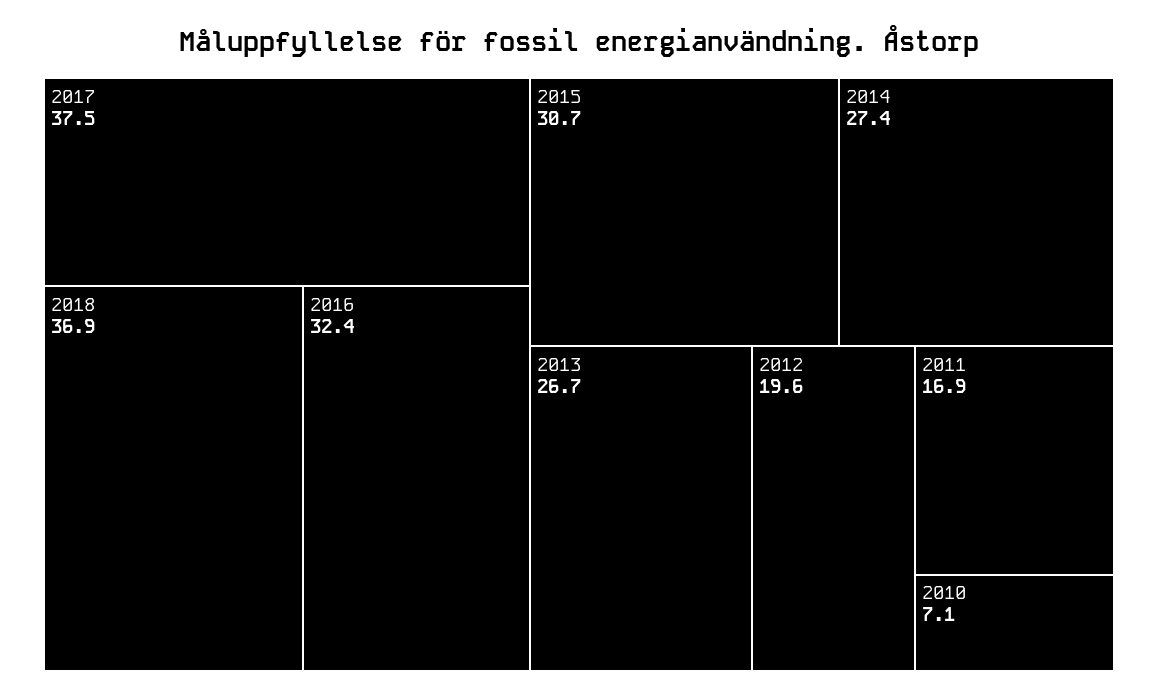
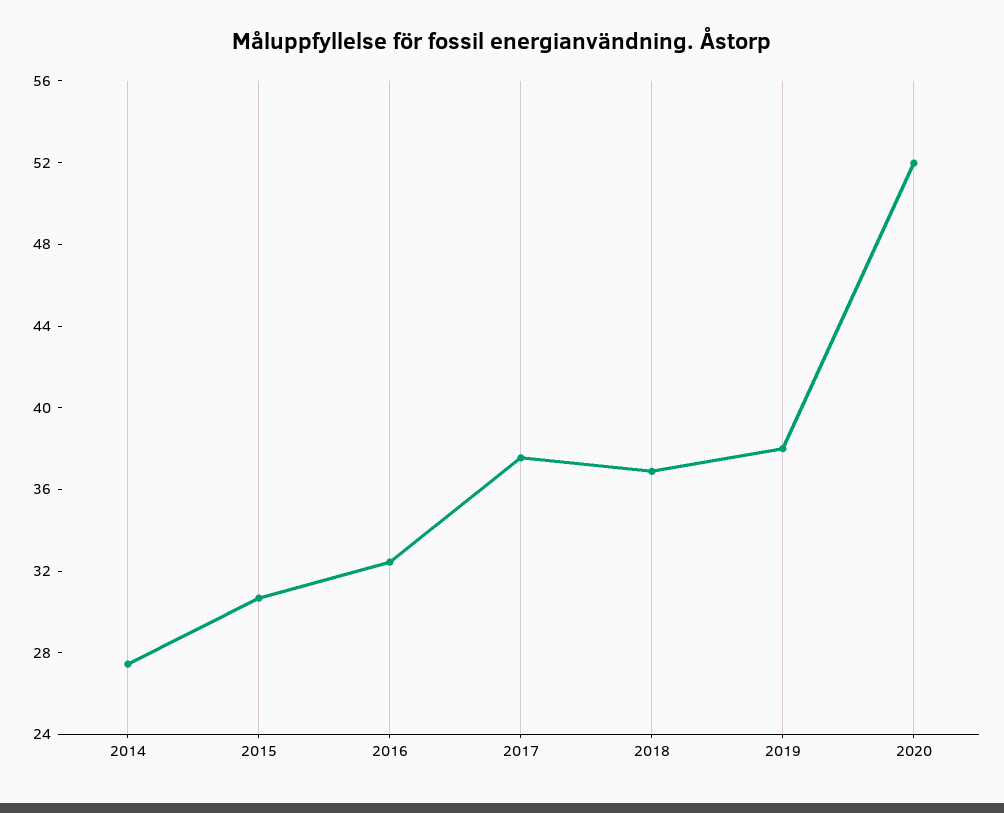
2013: 26.7 -> none
2012: 19.6 -> none
2011: 16.9 -> none
2010: 7.1 -> none
2019: none -> 38
2020: none -> 52

